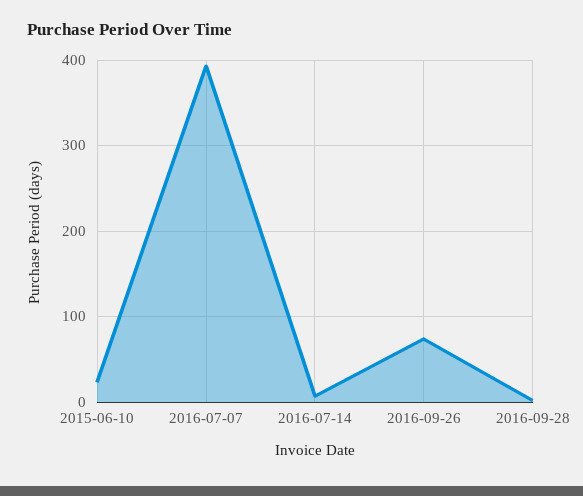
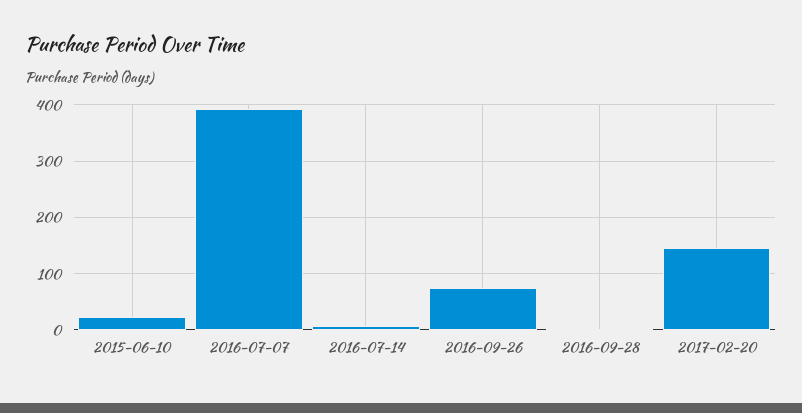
2017-02-20: none -> 140

